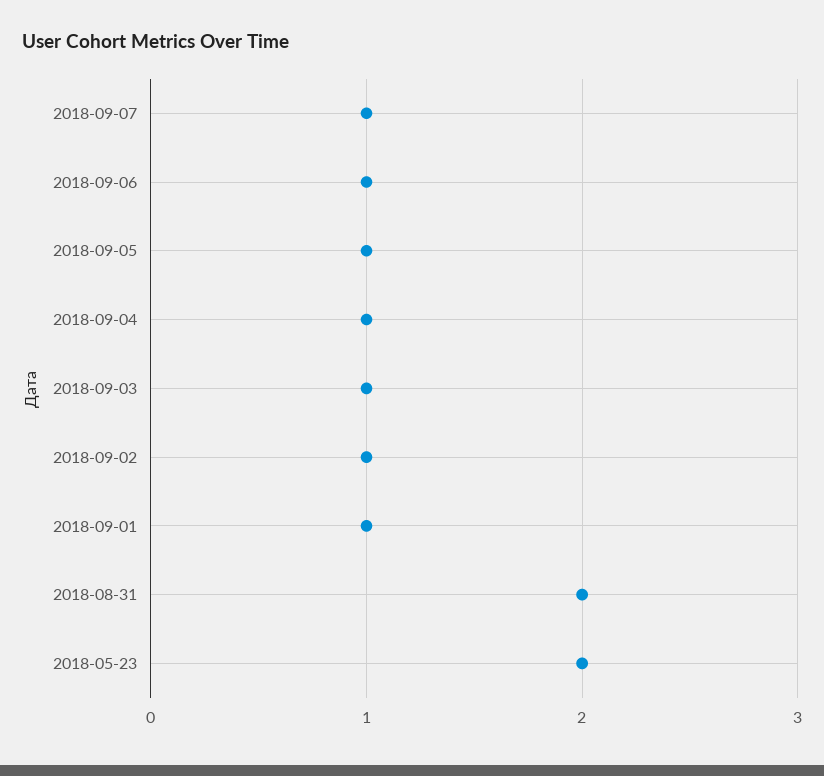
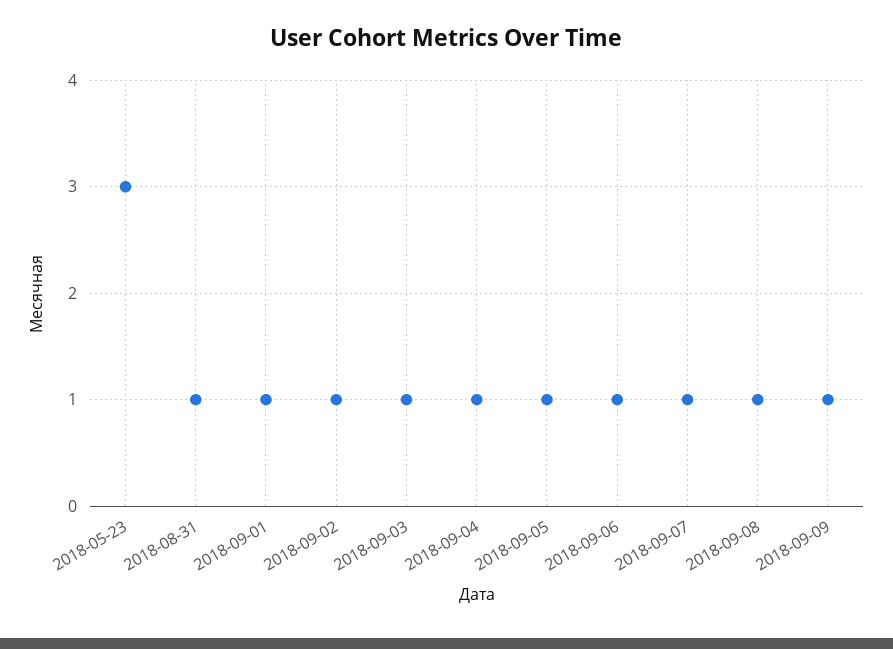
2018-08-31: 2 -> 1
2018-05-23: 2 -> 3
2018-09-08: none -> 1
2018-09-09: none -> 1

